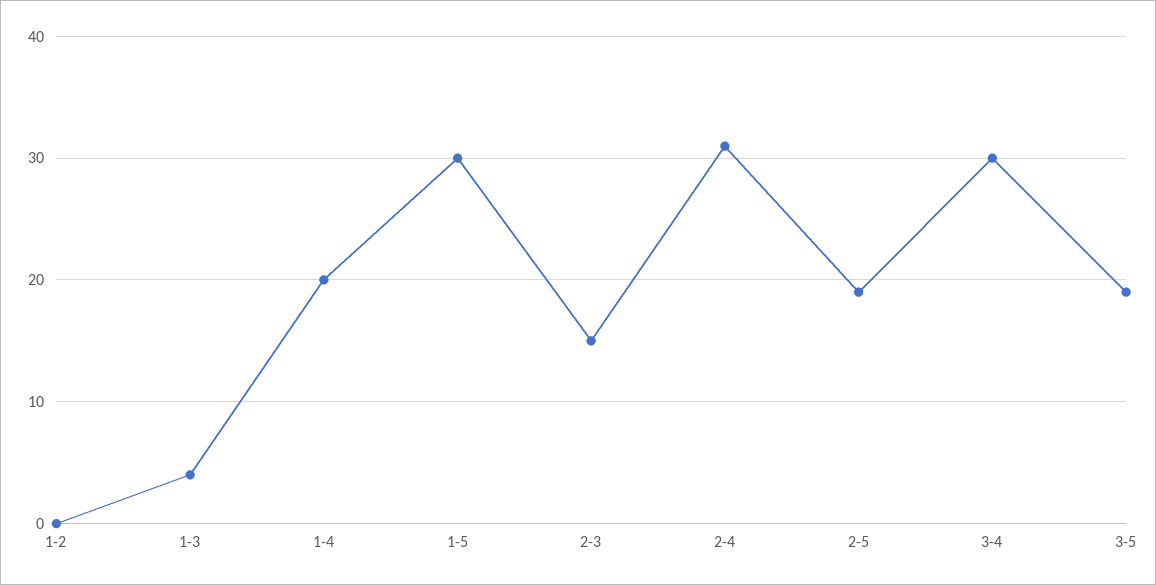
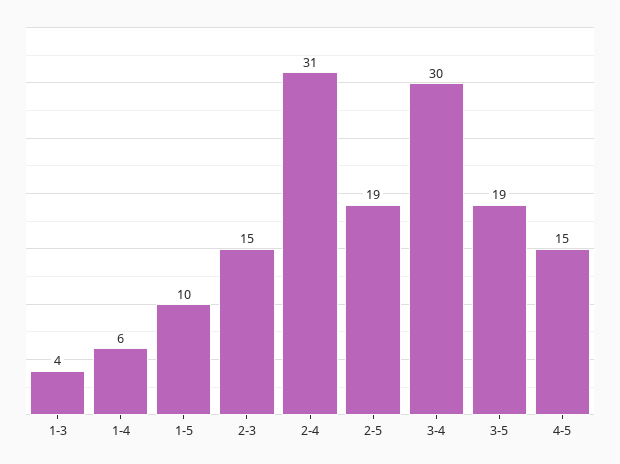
1-2: 0 -> none
1-4: 20 -> 6
1-5: 30 -> 10
4-5: none -> 15

